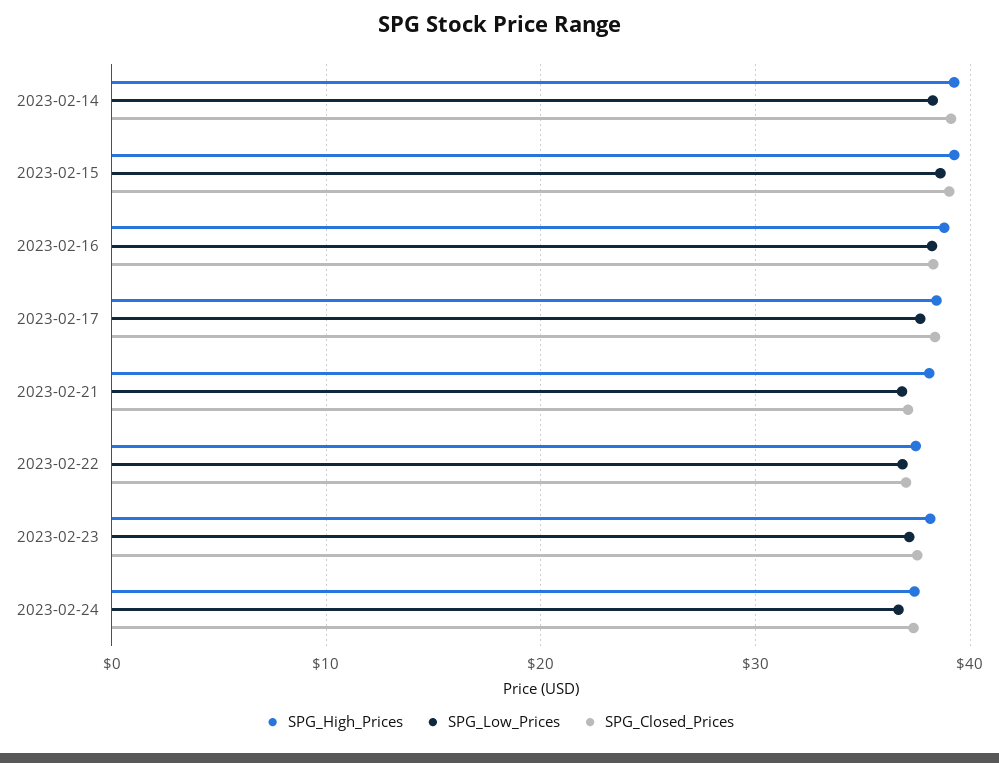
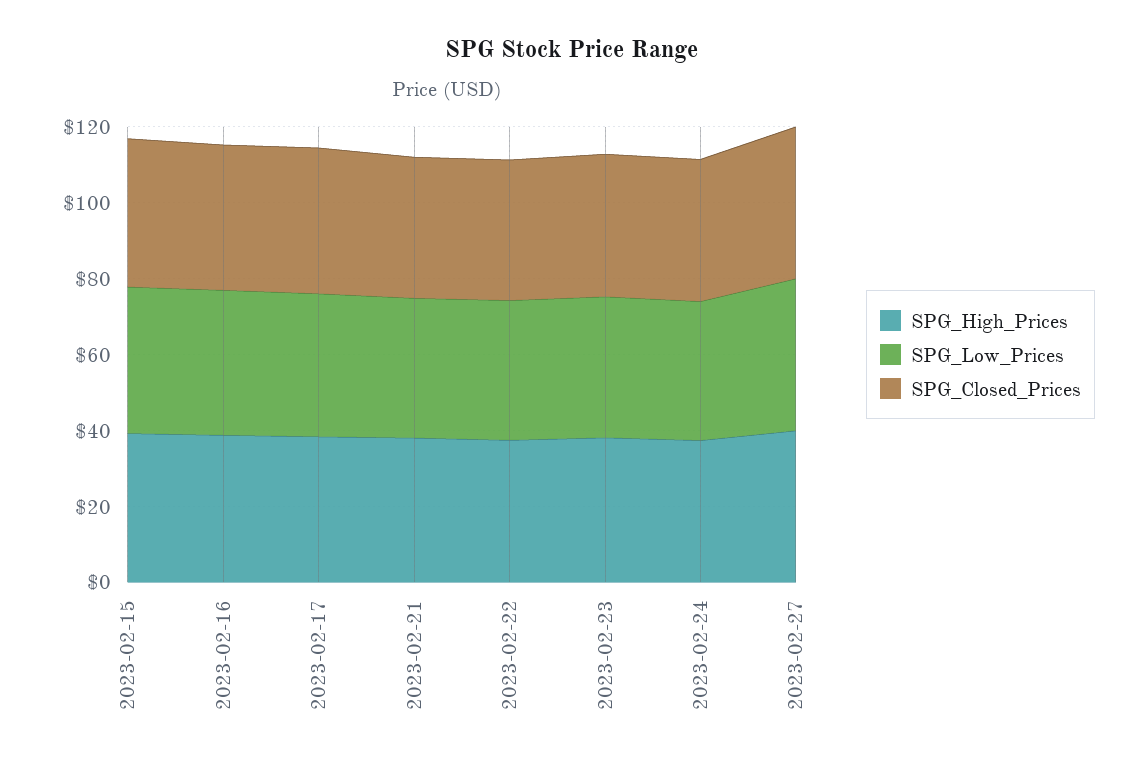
SPG_High_Prices, 2023-02-14: 39 -> none
SPG_Low_Prices, 2023-02-14: 38 -> none
SPG_Closed_Prices, 2023-02-14: 39 -> none
SPG_High_Prices, 2023-02-27: none -> 40
SPG_Low_Prices, 2023-02-27: none -> 40
SPG_Closed_Prices, 2023-02-27: none -> 40

